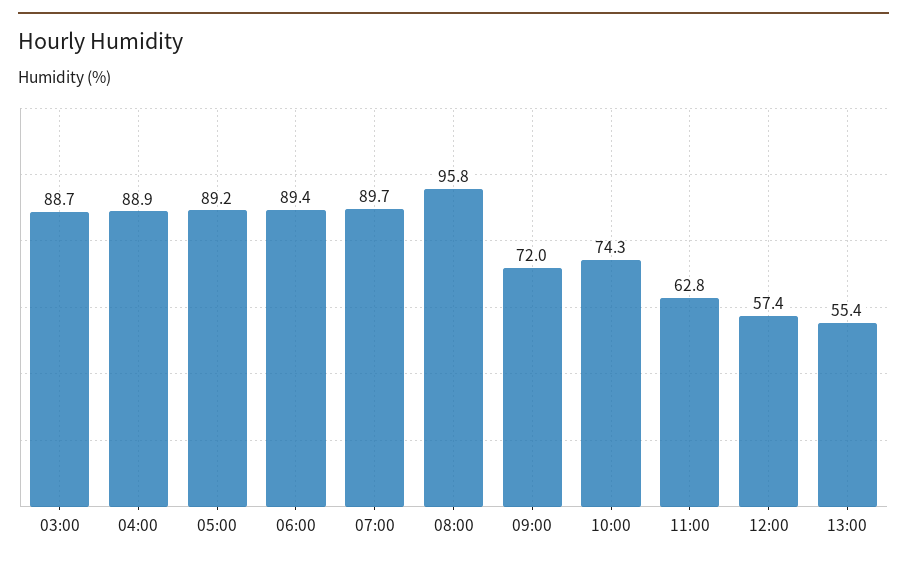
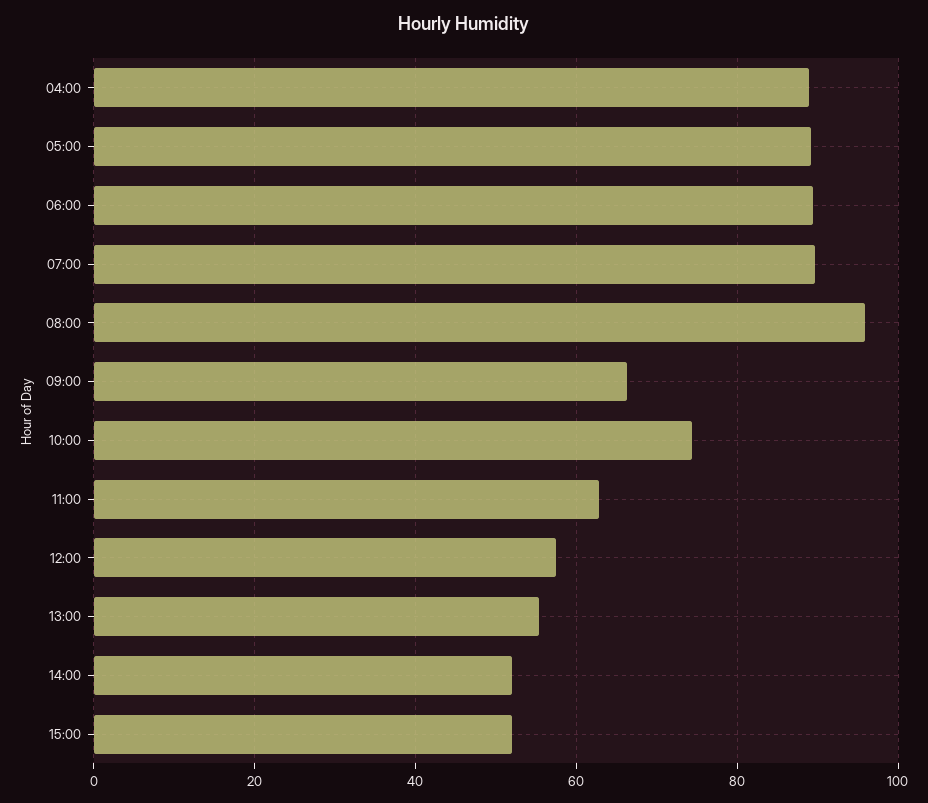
03:00: 88.7 -> none
09:00: 72 -> 66
14:00: none -> 52
15:00: none -> 52

